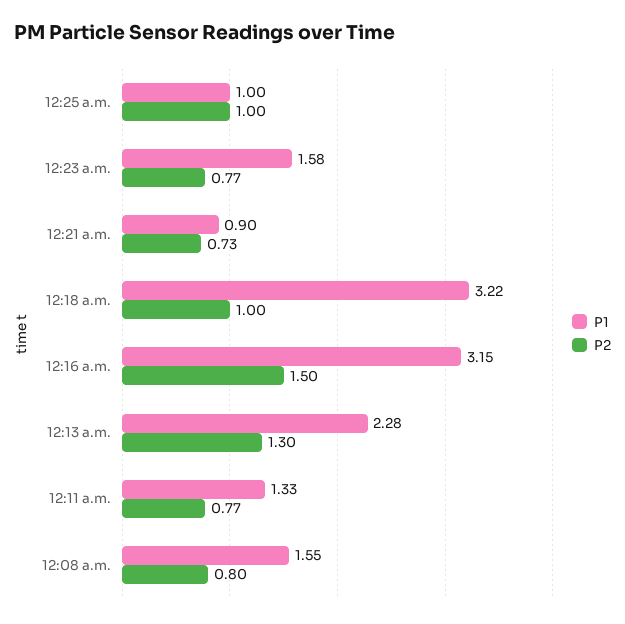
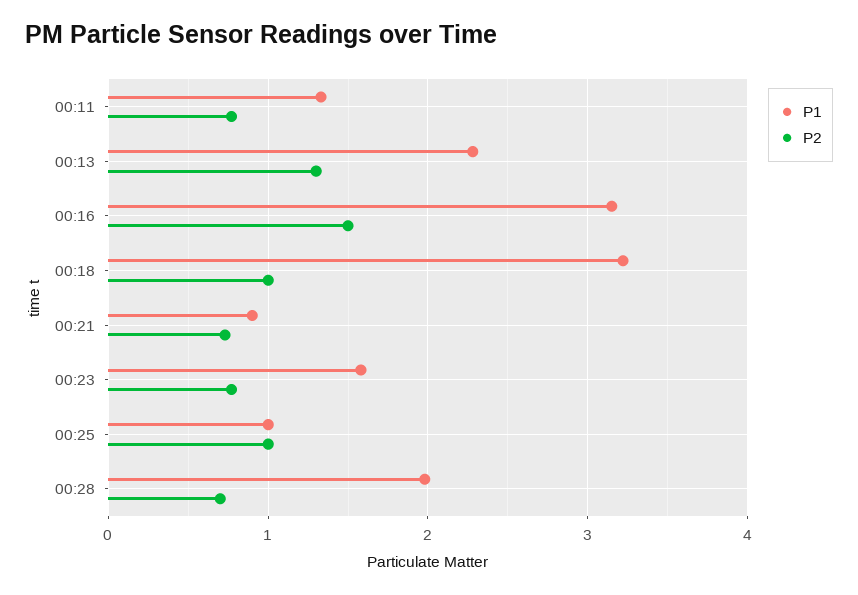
P1, 12:08 a.m.: 1.55 -> none
P2, 12:08 a.m.: 0.8 -> none
P1, 00:28: none -> 2
P2, 00:28: none -> 0.7

